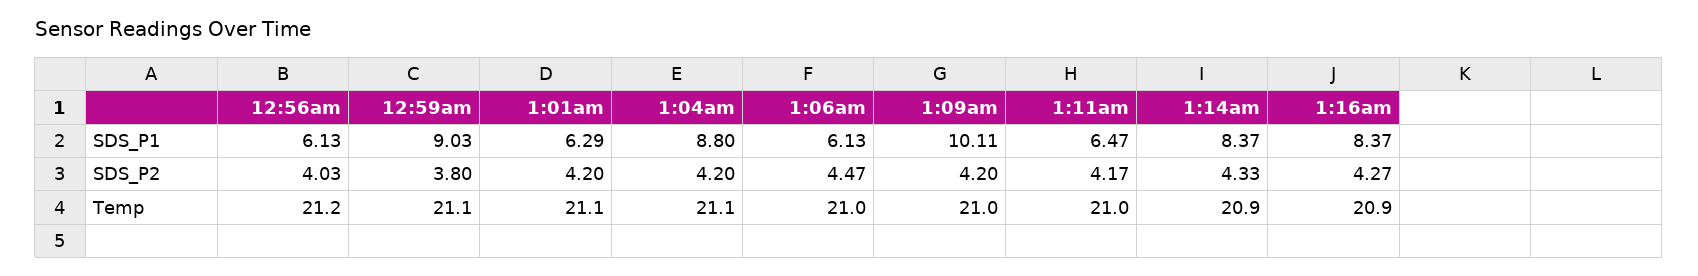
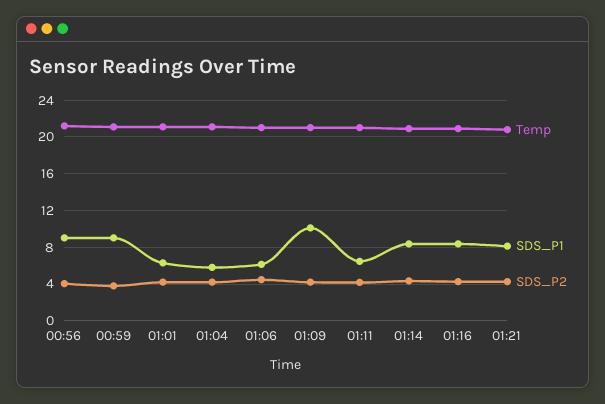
SDS_P1, 12:56am: 6.13 -> 9
SDS_P1, 1:04am: 8.8 -> 6
Temp, 01:21: none -> 21
SDS_P1, 01:21: none -> 8
SDS_P2, 01:21: none -> 4

